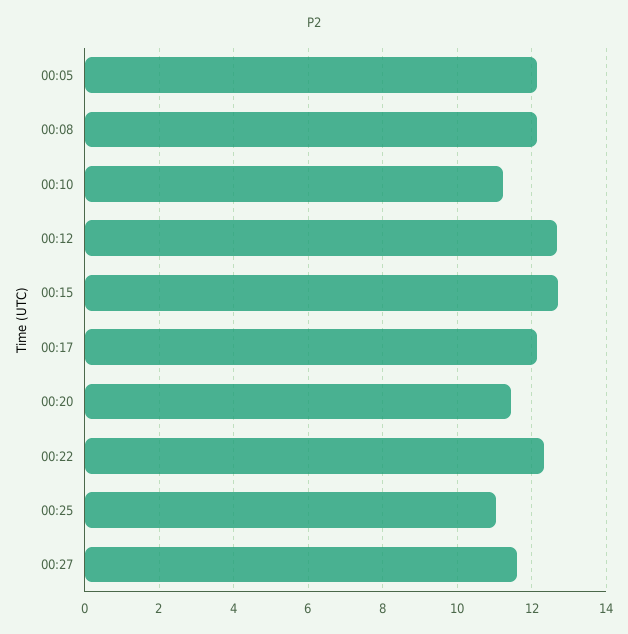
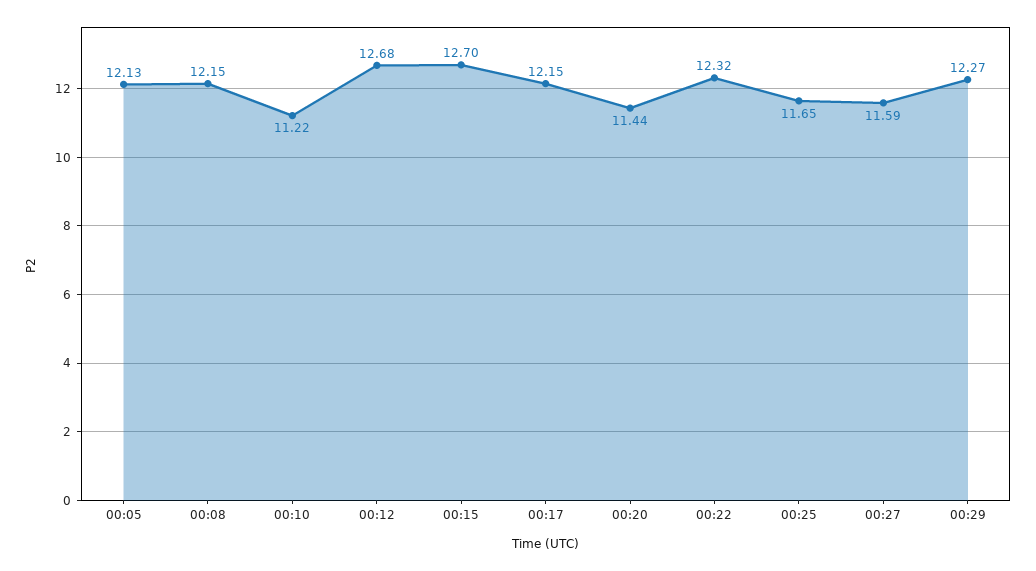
00:25: 11 -> 11.65
00:29: none -> 12.27

